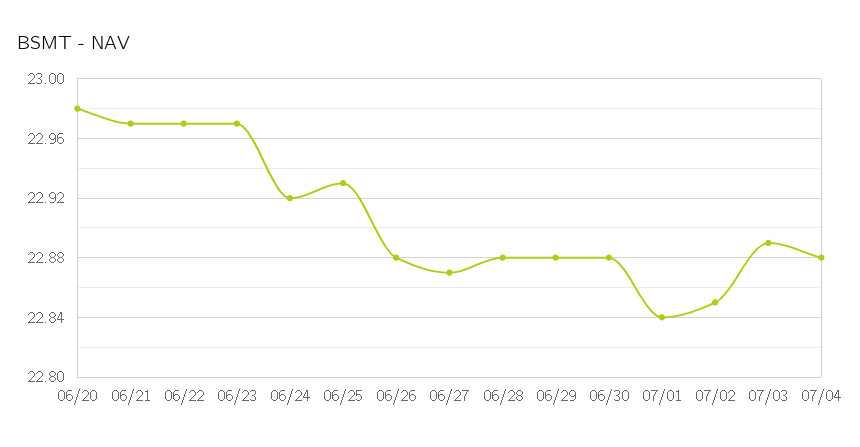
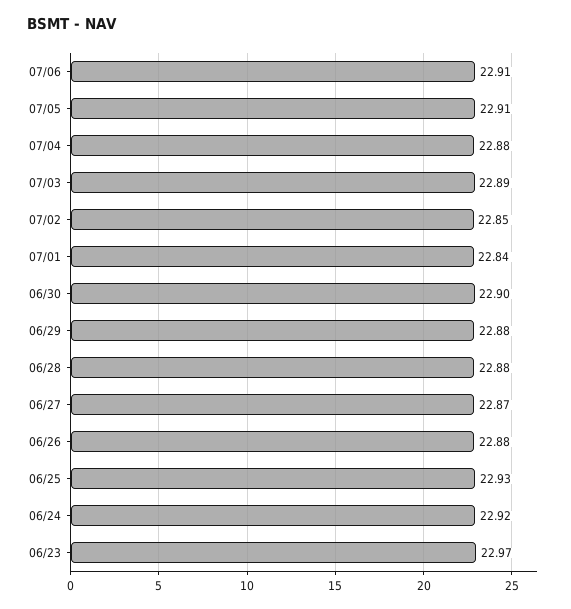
06/20: 22.98 -> none
06/21: 22.97 -> none
06/22: 22.97 -> none
06/30: 22.88 -> 22.9
07/06: none -> 22.91
07/05: none -> 22.91

